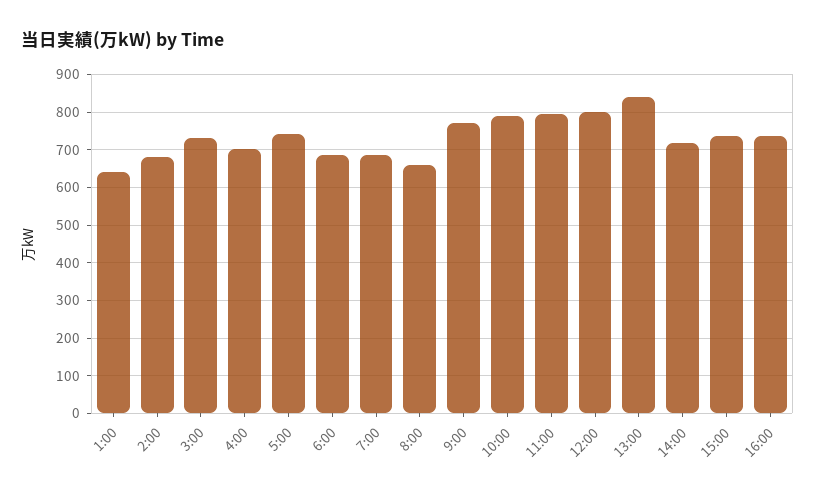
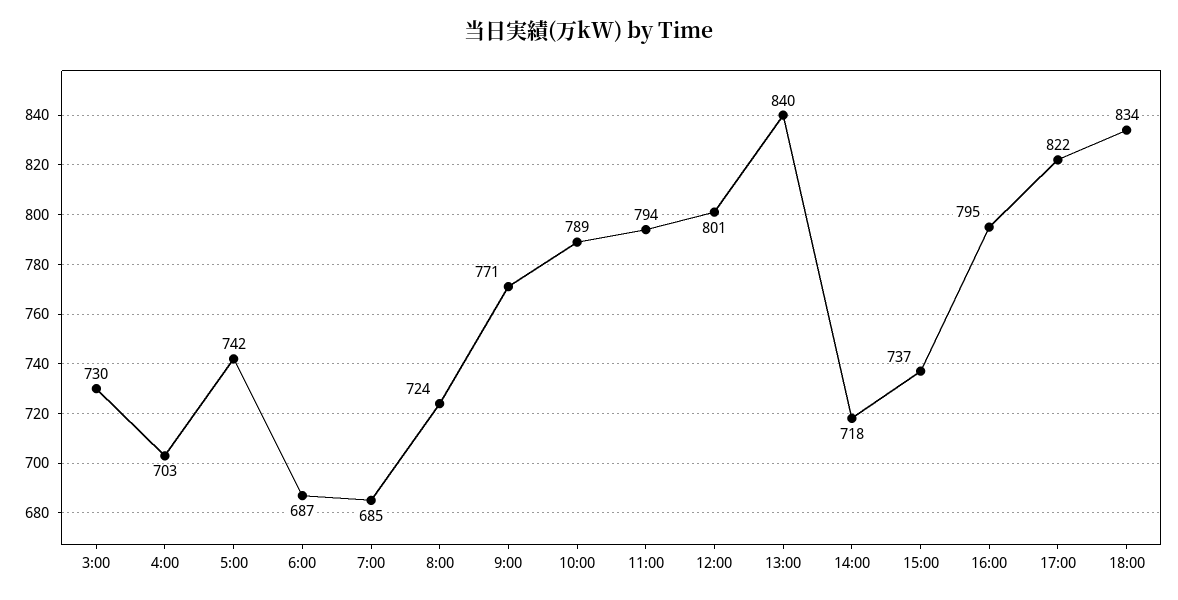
1:00: 640 -> none
2:00: 680 -> none
8:00: 660 -> 724
16:00: 740 -> 795
17:00: none -> 822
18:00: none -> 834

